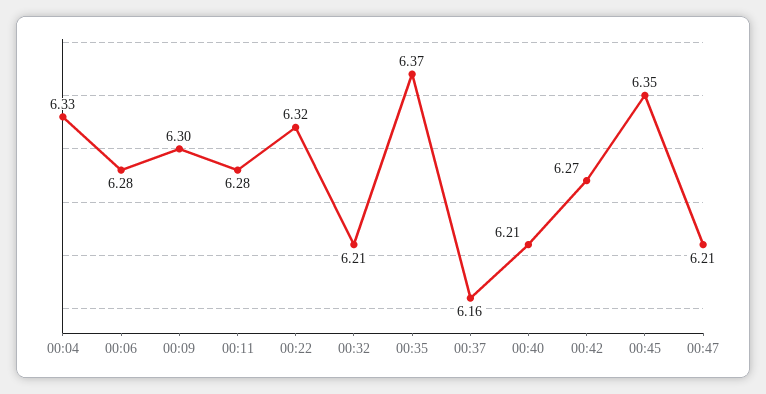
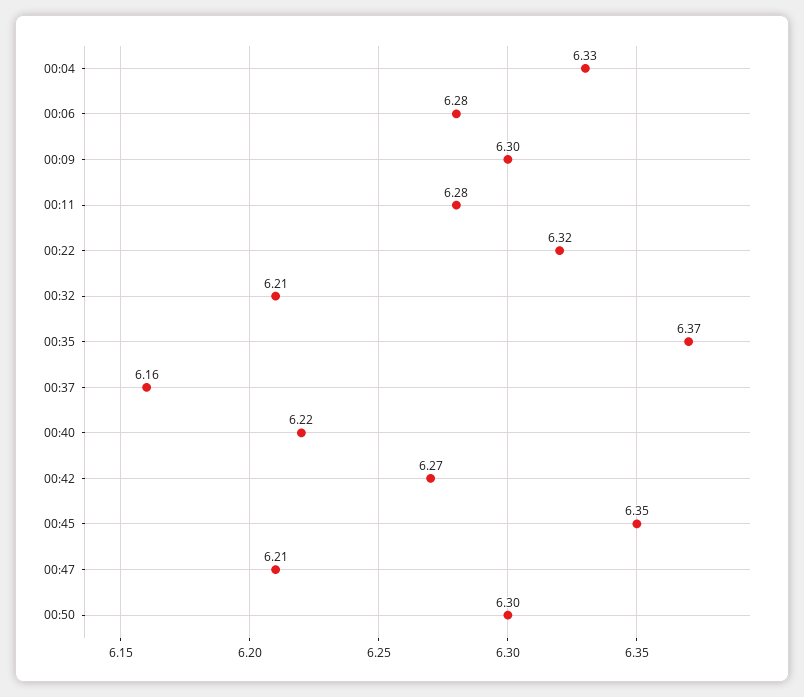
00:40: 6.21 -> 6.22
00:50: none -> 6.3

